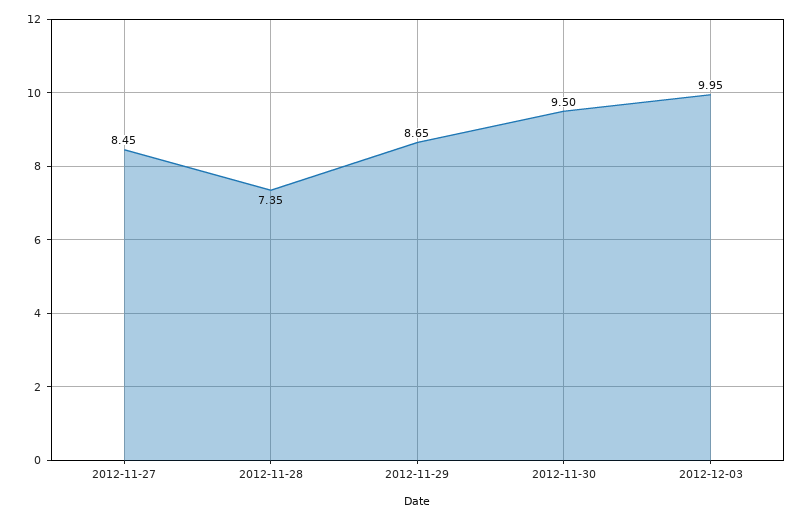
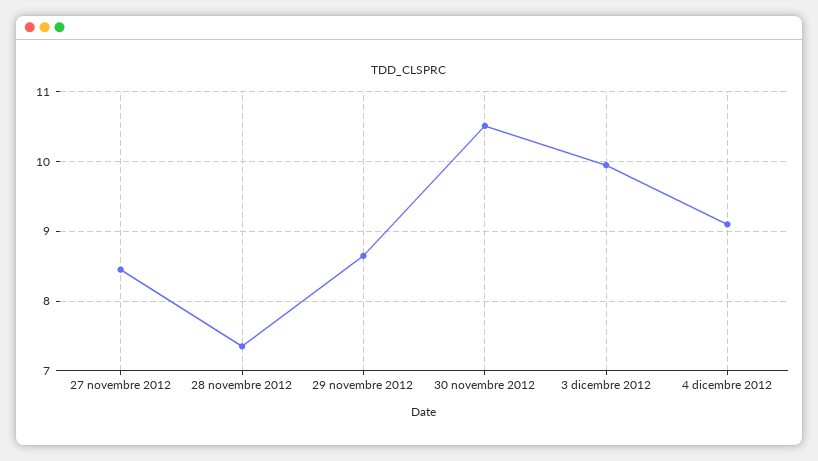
2012-11-30: 9.5 -> 10.5
4 dicembre 2012: none -> 9.1

